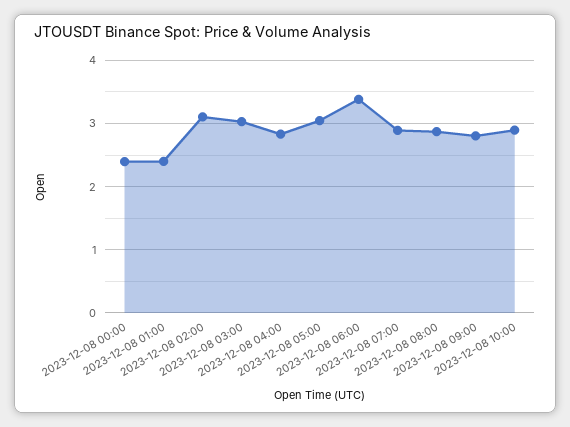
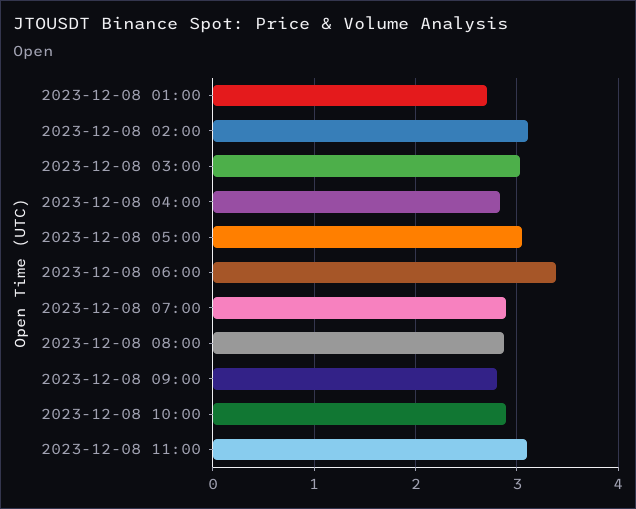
2023-12-08 00:00: 2.4 -> none
2023-12-08 01:00: 2.4 -> 2.7
2023-12-08 11:00: none -> 3.1

